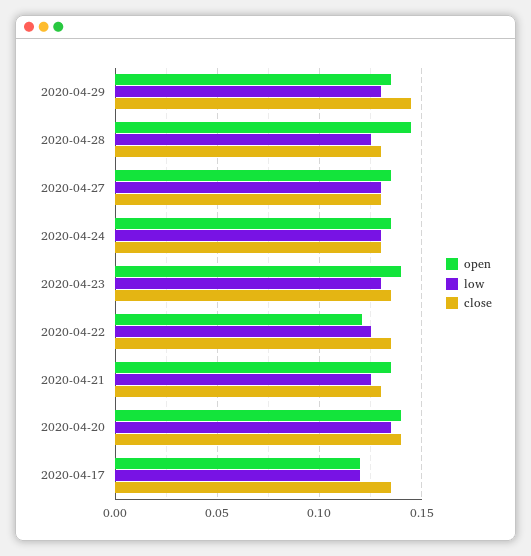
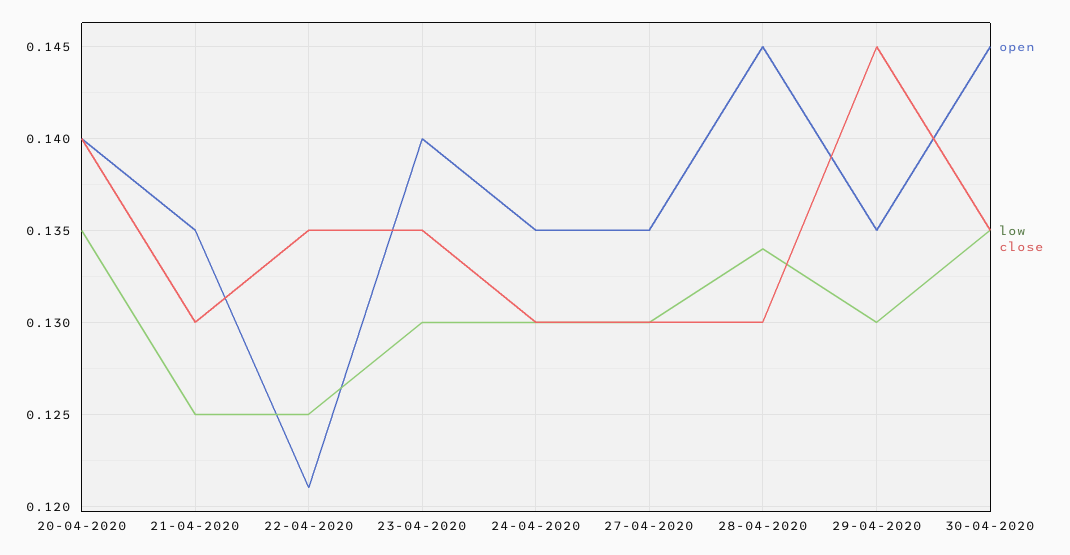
low, 2020-04-28: 0.125 -> 0.134
open, 2020-04-17: 0.12 -> none
low, 2020-04-17: 0.12 -> none
close, 2020-04-17: 0.135 -> none
open, 30-04-2020: none -> 0.145
low, 30-04-2020: none -> 0.135
close, 30-04-2020: none -> 0.135

